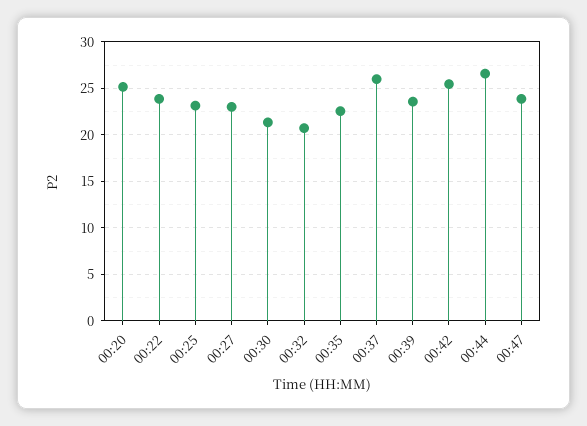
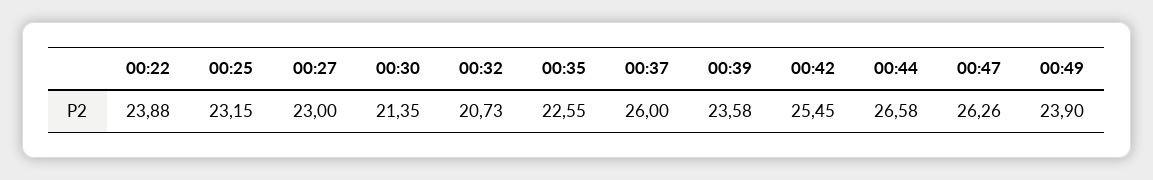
00:20: 25 -> none
00:47: 24 -> 26.26
00:49: none -> 23.9

